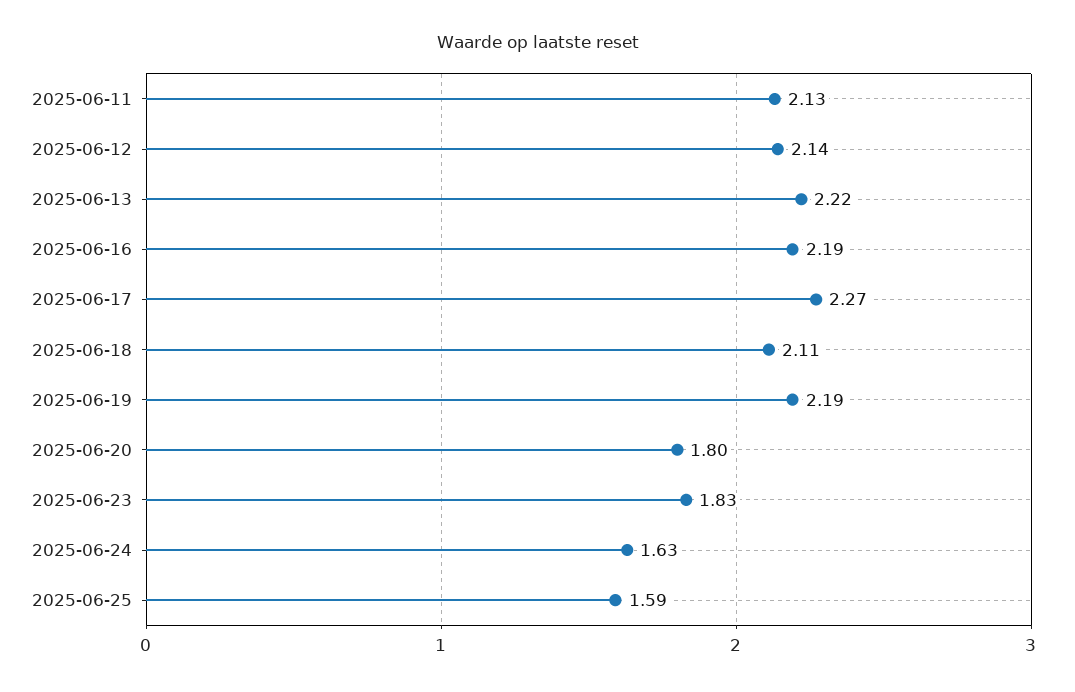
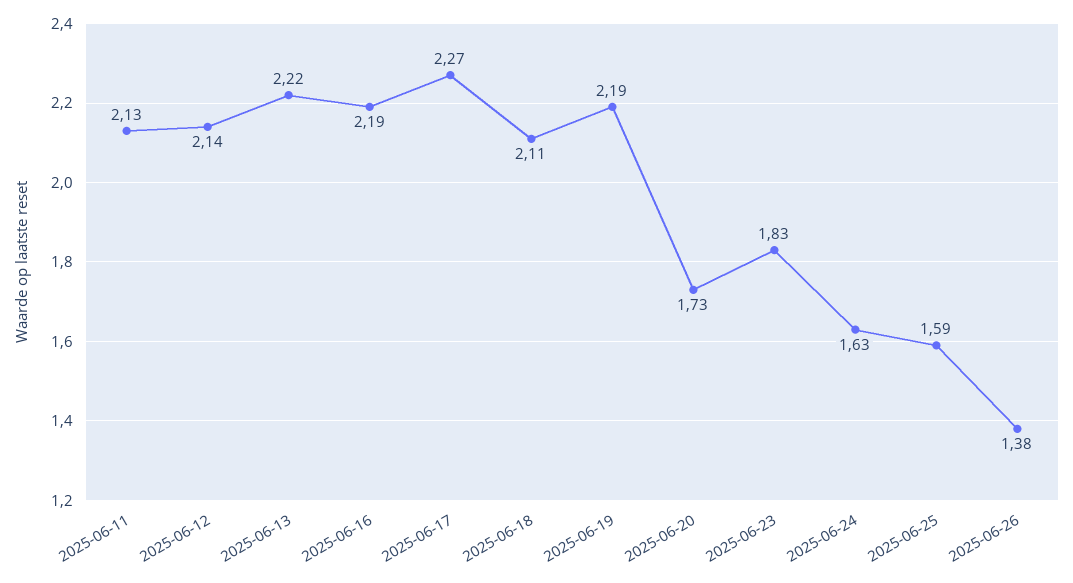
2025-06-20: 1.8 -> 1.73
2025-06-26: none -> 1.38

